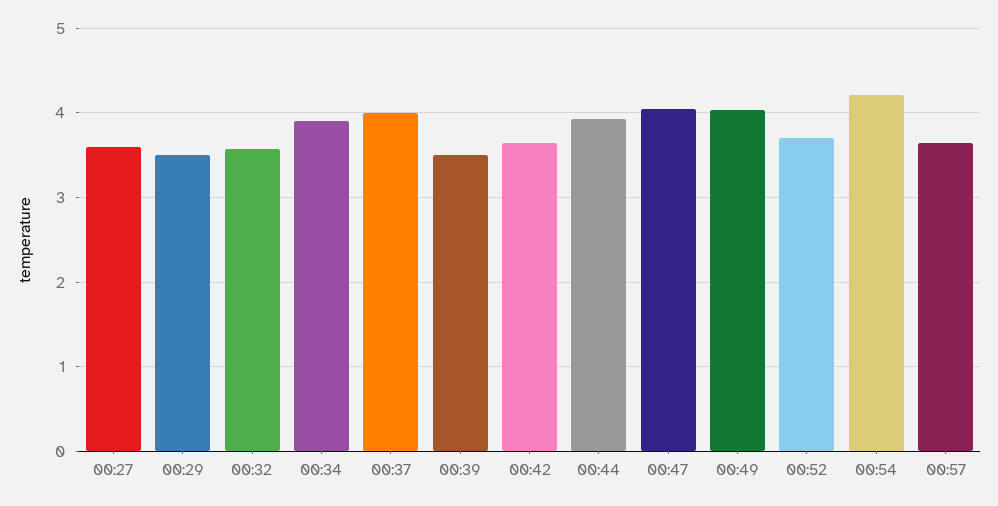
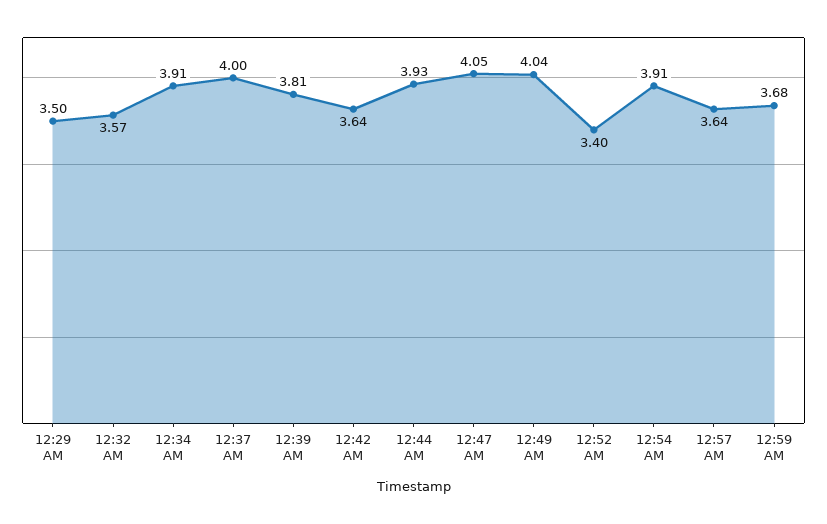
00:27: 3.6 -> none
00:39: 3.5 -> 3.81
00:52: 3.7 -> 3.4
00:54: 4.2 -> 3.91
12:59 AM: none -> 3.68

